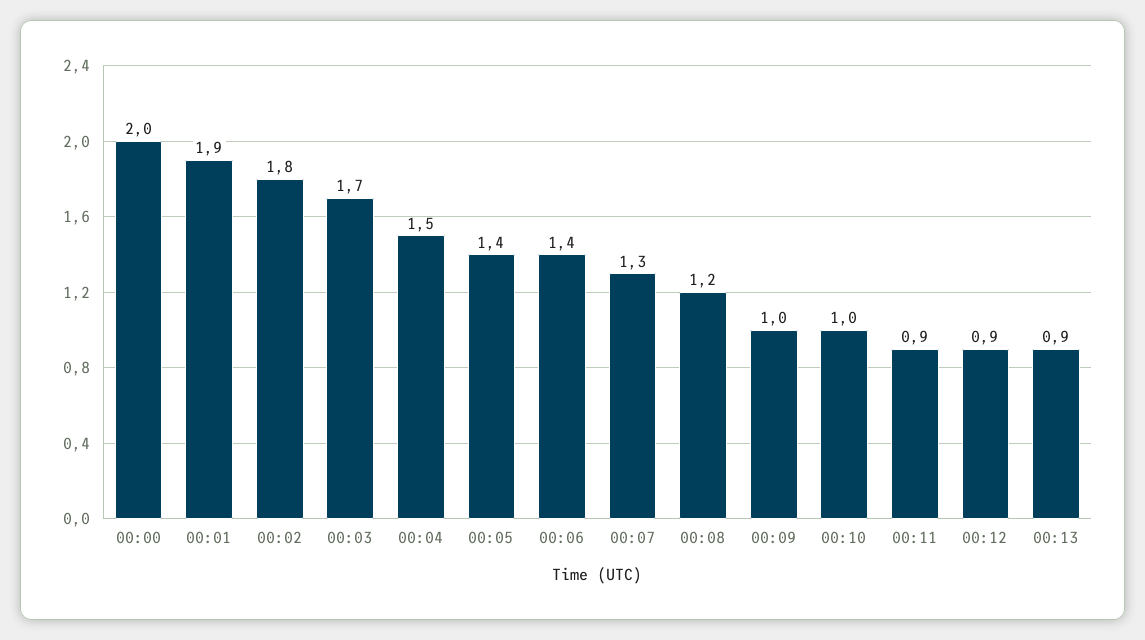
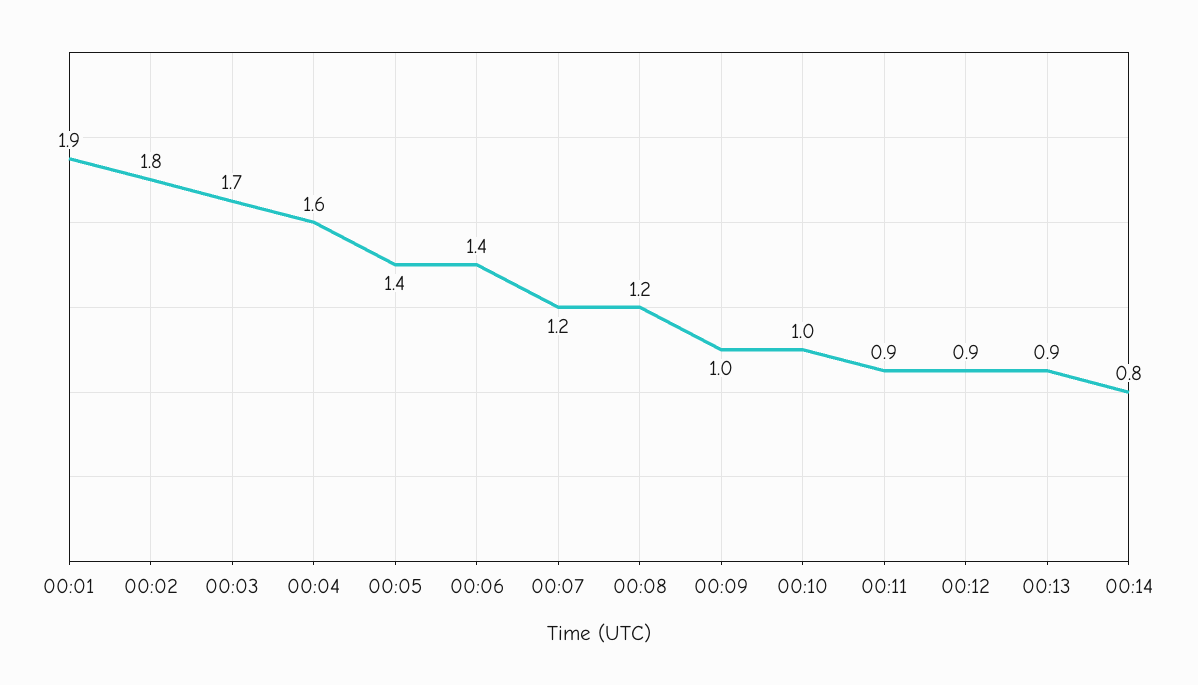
00:00: 2 -> none
00:04: 1.5 -> 1.6
00:07: 1.3 -> 1.2
00:14: none -> 0.8

